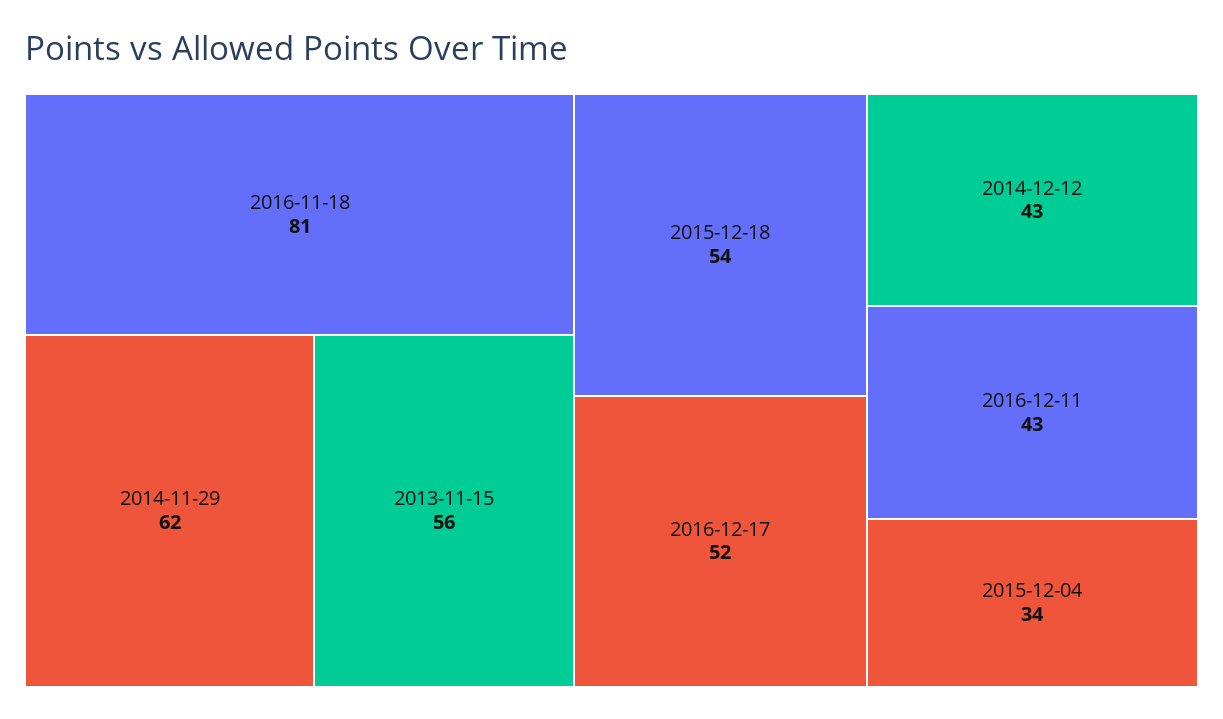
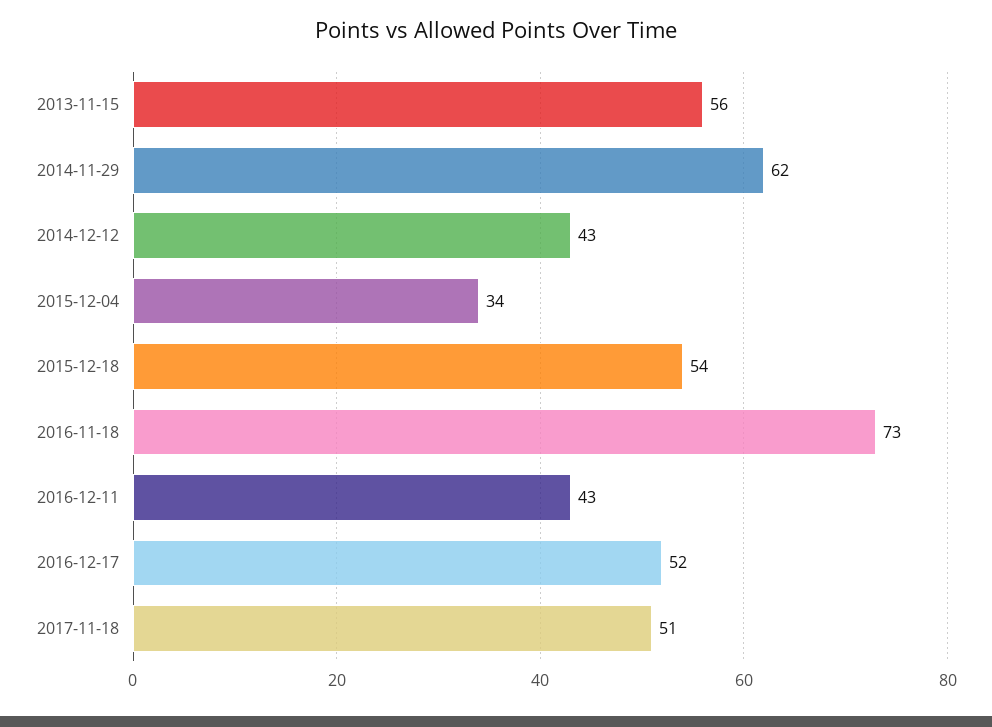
2016-11-18: 81 -> 73
2017-11-18: none -> 51

